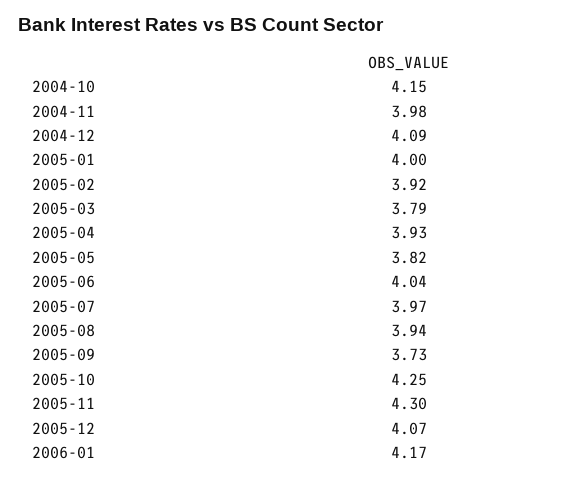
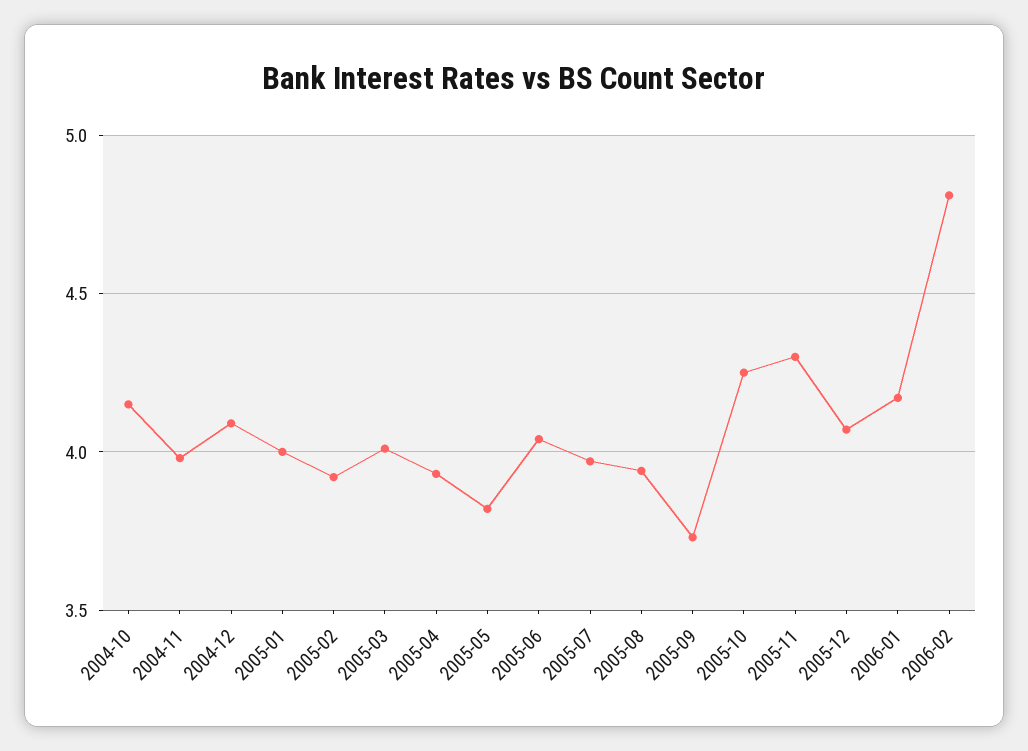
2005-03: 3.79 -> 4
2006-02: none -> 4.8

